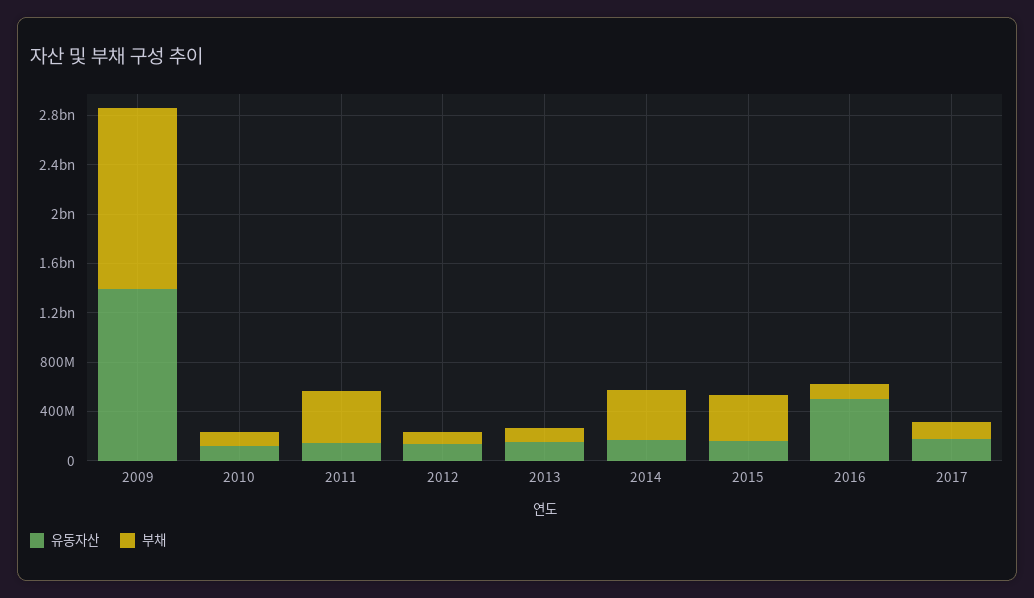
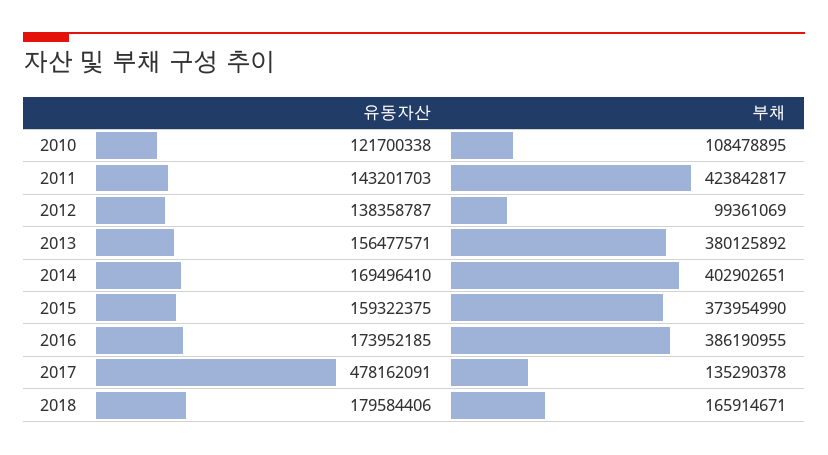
유동자산, 2009: 1400000000 -> none
부채, 2009: 1500000000 -> none
부채, 2013: 100000000 -> 380125892
유동자산, 2016: 500000000 -> 173952185
부채, 2016: 100000000 -> 386190955
유동자산, 2017: 200000000 -> 478162091
유동자산, 2018: none -> 179584406
부채, 2018: none -> 165914671

